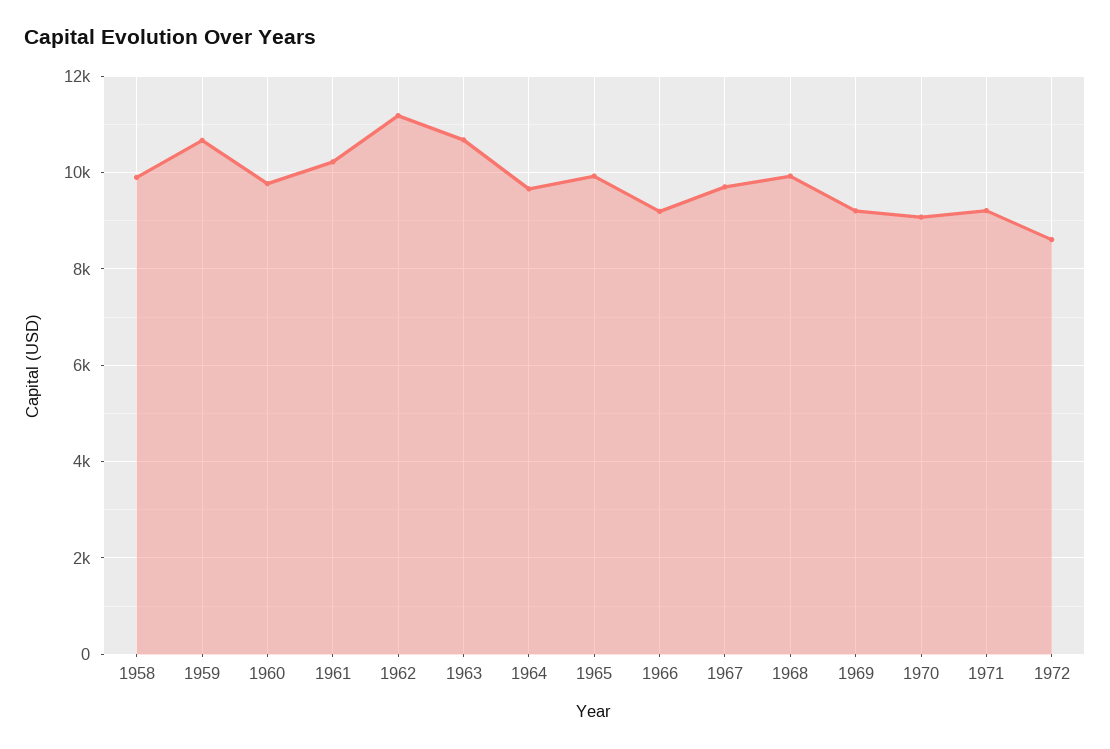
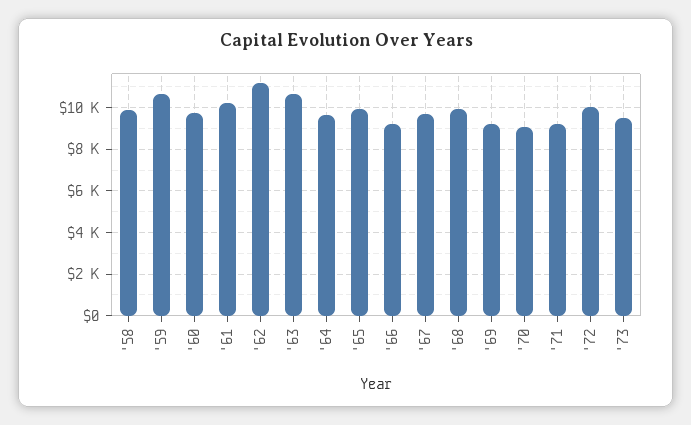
1972: 8600 -> 10000
'73: none -> 9500

